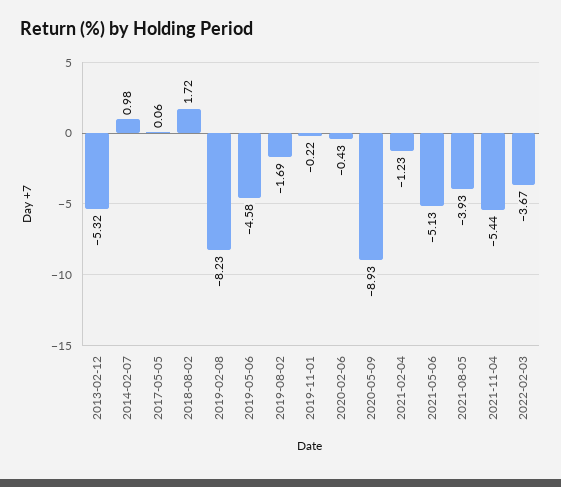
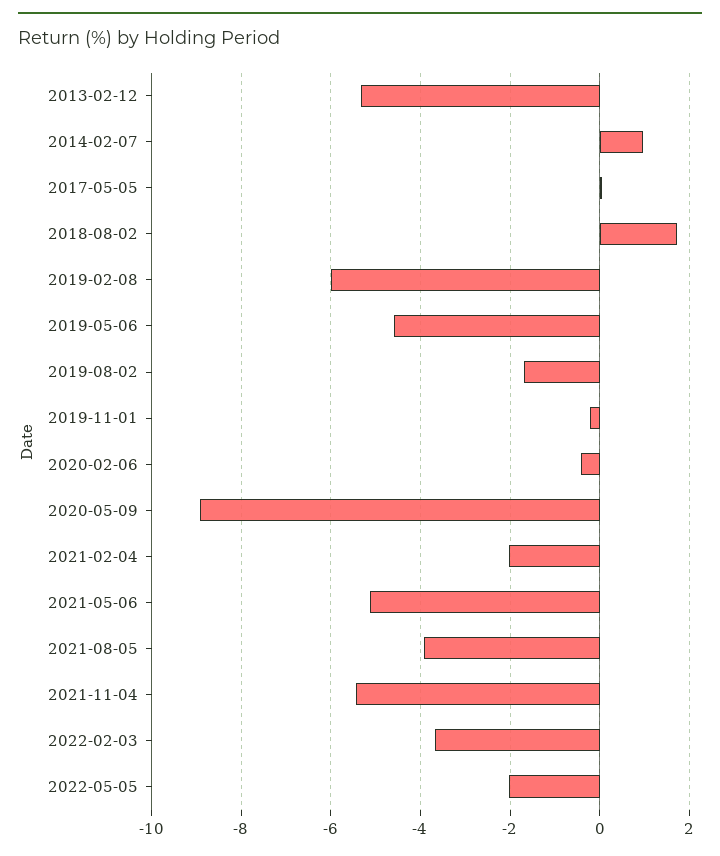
2019-02-08: -8.23 -> -6
2021-02-04: -1.23 -> -2
2022-05-05: none -> -2

